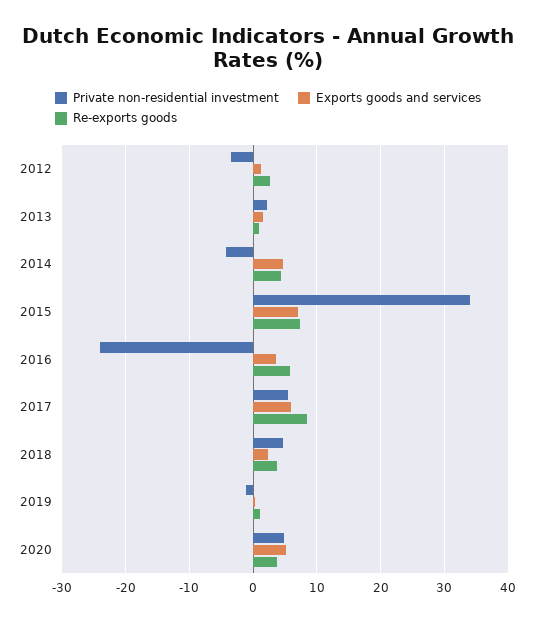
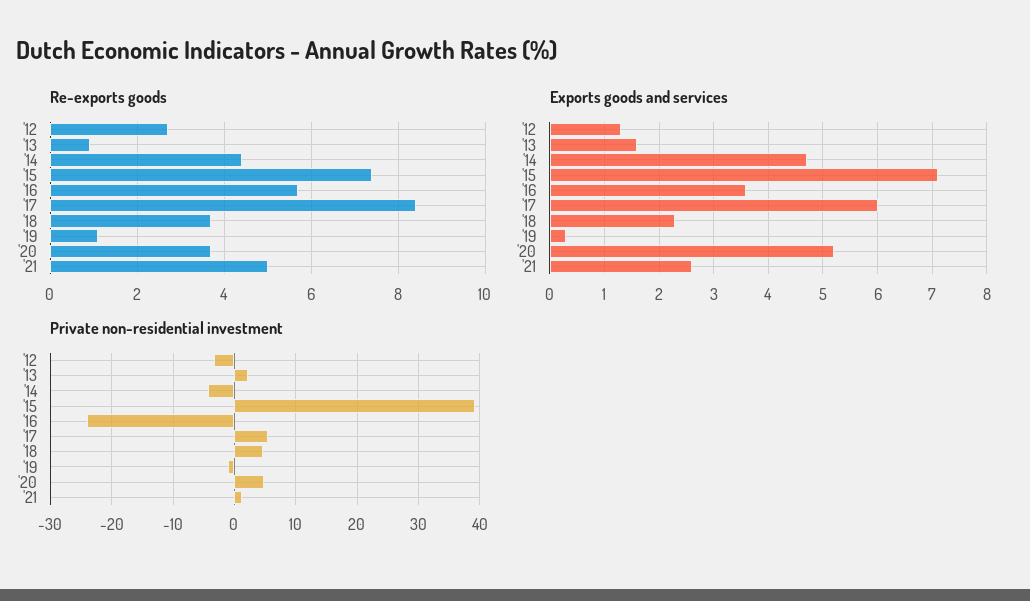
Private non-residential investment, 2015: 34 -> 39
Re-exports goods, '21: none -> 5
Exports goods and services, '21: none -> 2.5
Private non-residential investment, '21: none -> 1

